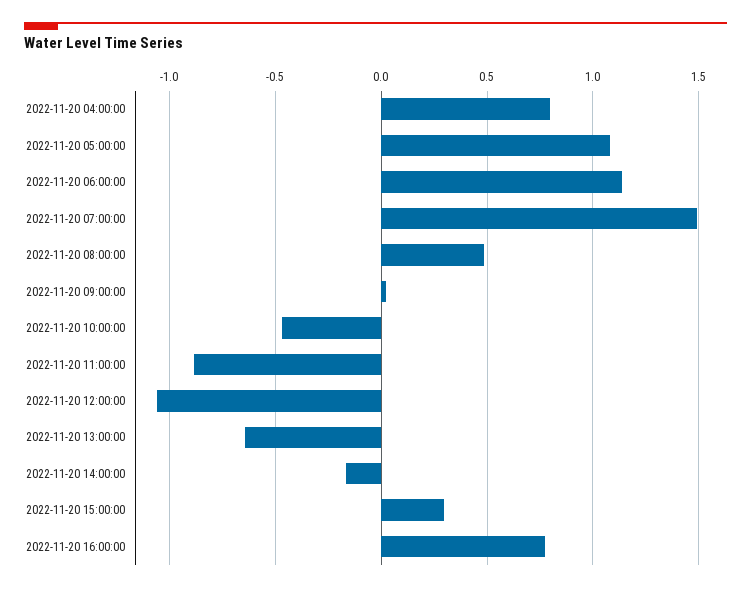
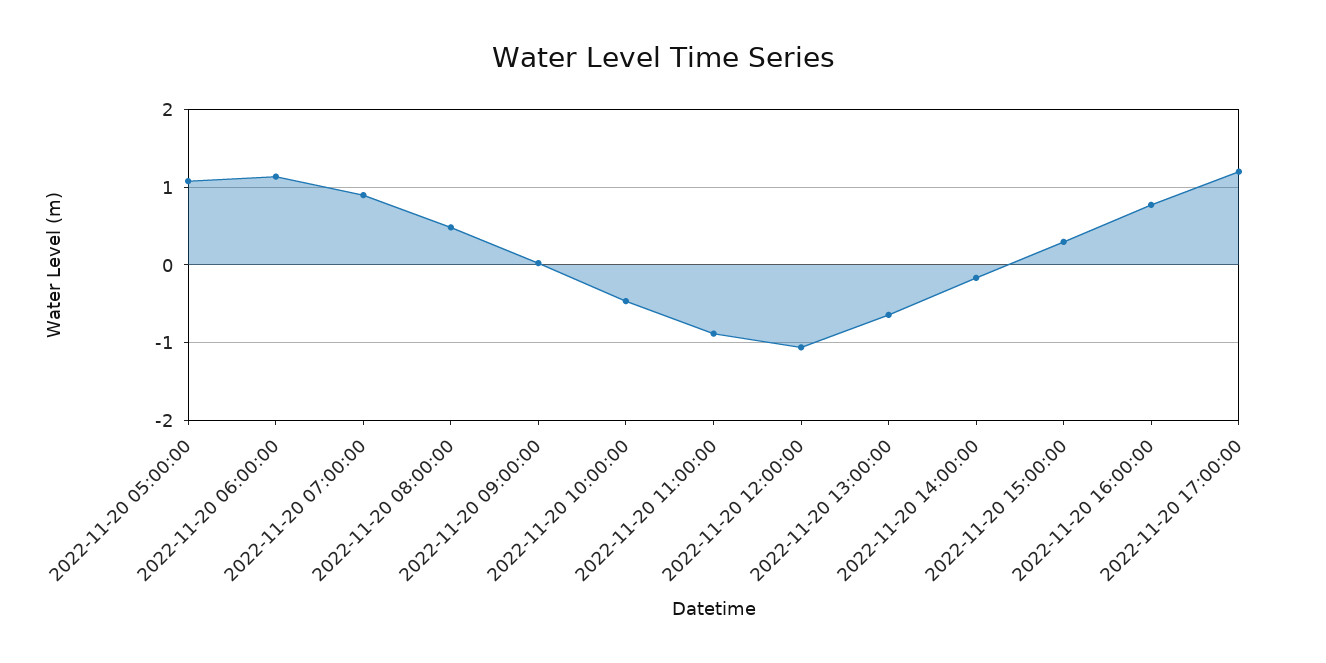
2022-11-20 04:00:00: 0.8 -> none
2022-11-20 07:00:00: 1.5 -> 0.9
2022-11-20 17:00:00: none -> 1.2

